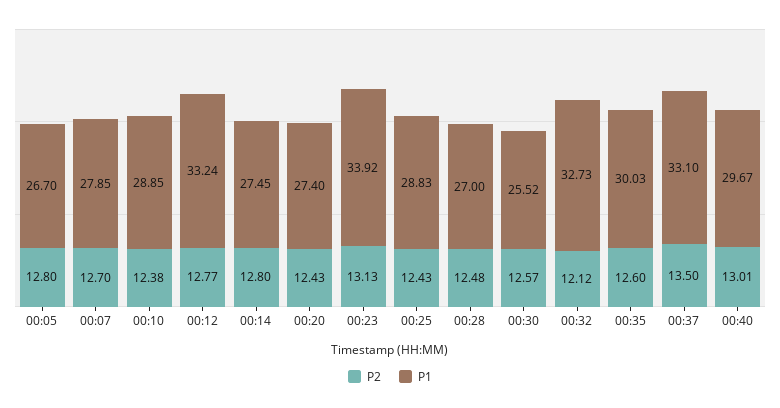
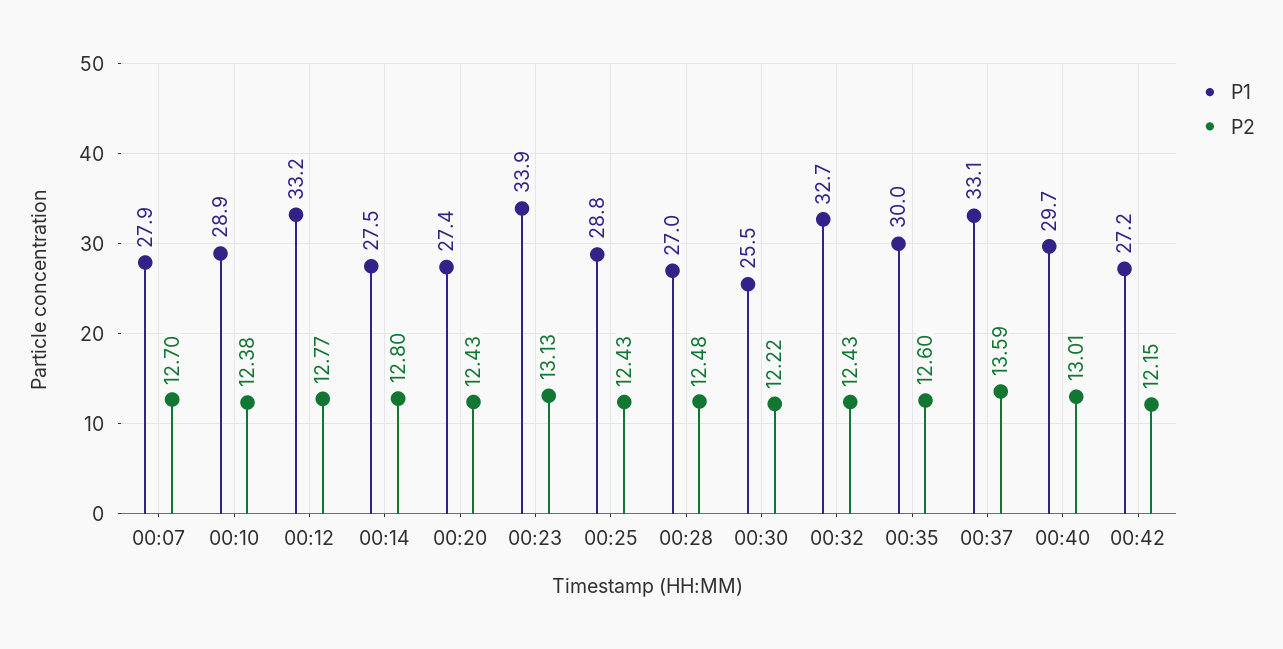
P2, 00:05: 12.8 -> none
P1, 00:05: 26.7 -> none
P2, 00:30: 12.57 -> 12.22
P2, 00:32: 12.12 -> 12.43
P2, 00:37: 13.5 -> 13.59
P1, 00:42: none -> 27.2
P2, 00:42: none -> 12.15

